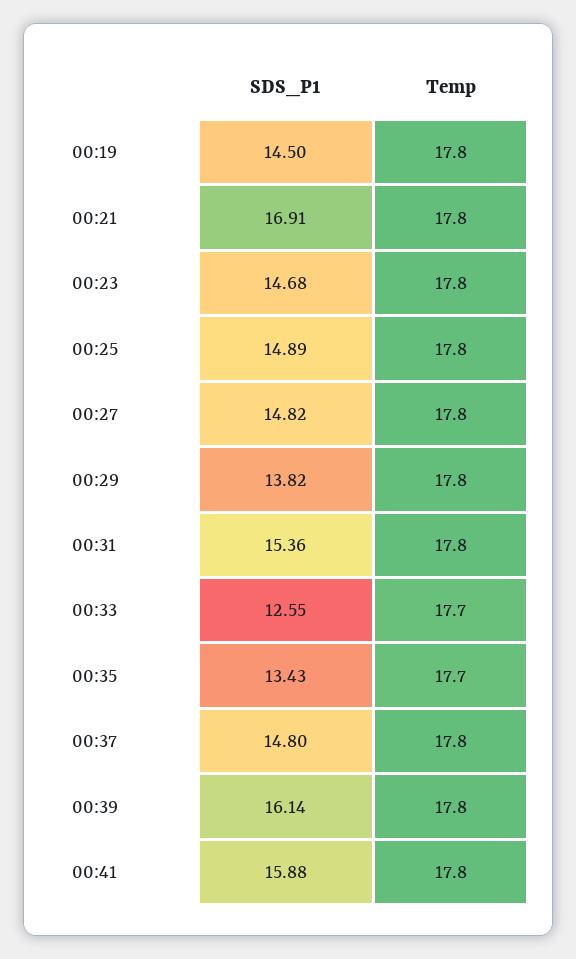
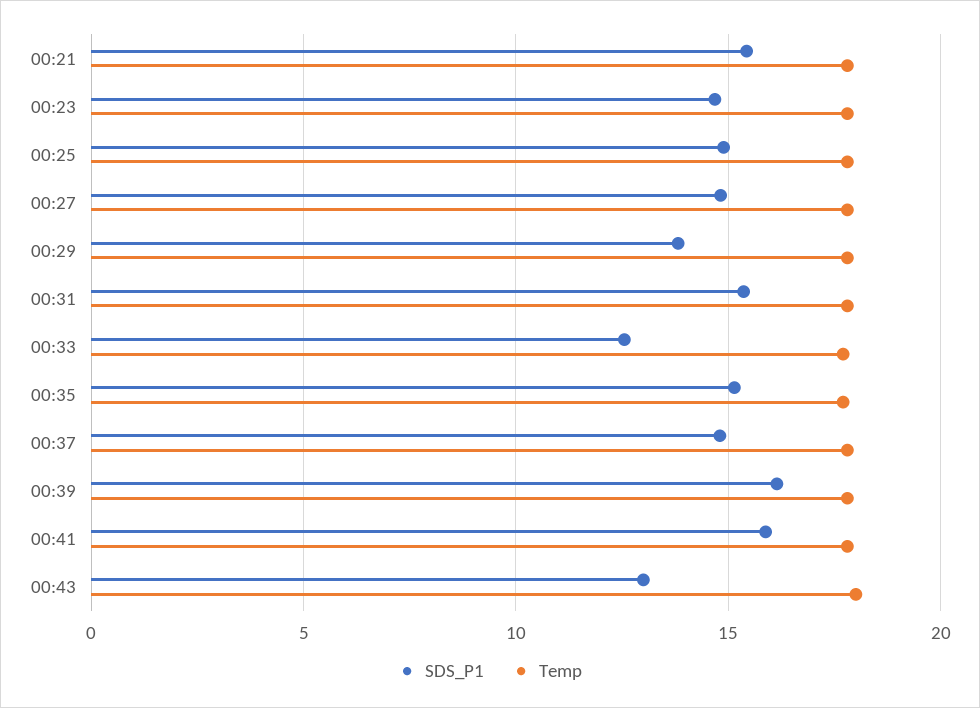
SDS_P1, 00:19: 14.5 -> none
Temp, 00:19: 17.8 -> none
SDS_P1, 00:21: 16.91 -> 15.5
SDS_P1, 00:35: 13.43 -> 15
SDS_P1, 00:43: none -> 13
Temp, 00:43: none -> 18

